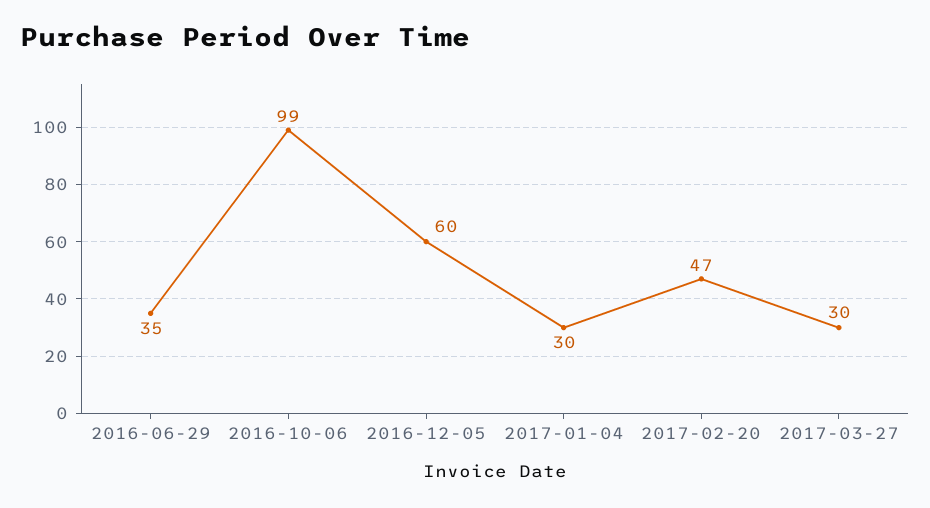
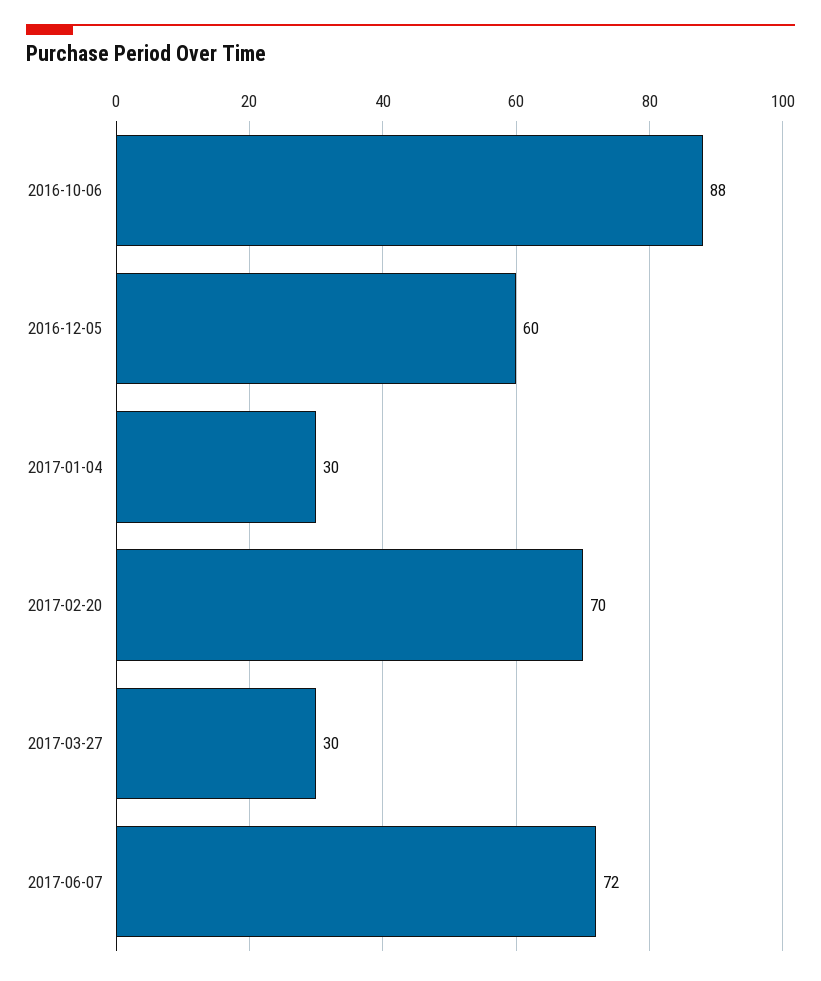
2016-06-29: 35 -> none
2016-10-06: 99 -> 88
2017-02-20: 47 -> 70
2017-06-07: none -> 72

